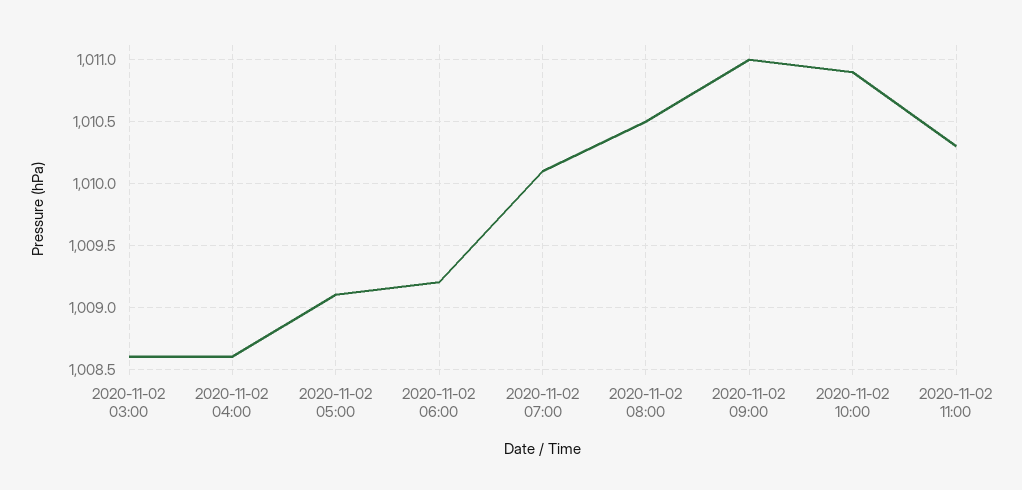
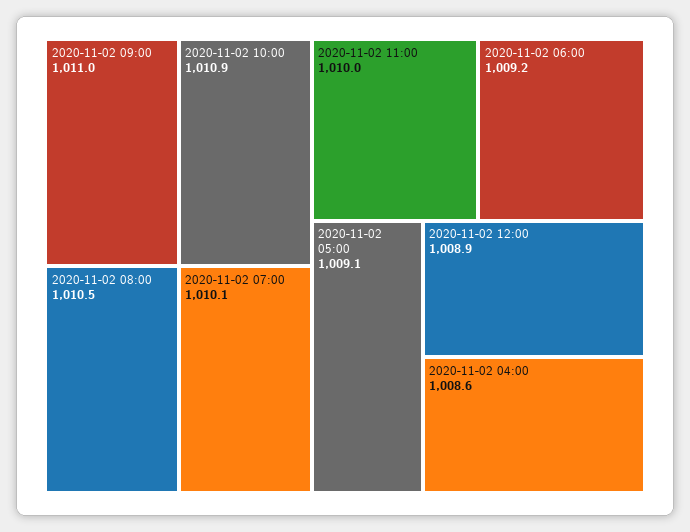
2020-11-02 03:00: 1008.6 -> none
2020-11-02 11:00: 1010.3 -> 1010
2020-11-02 12:00: none -> 1008.9

